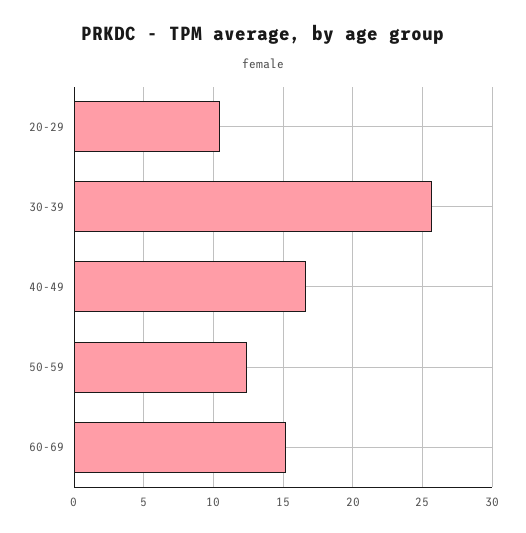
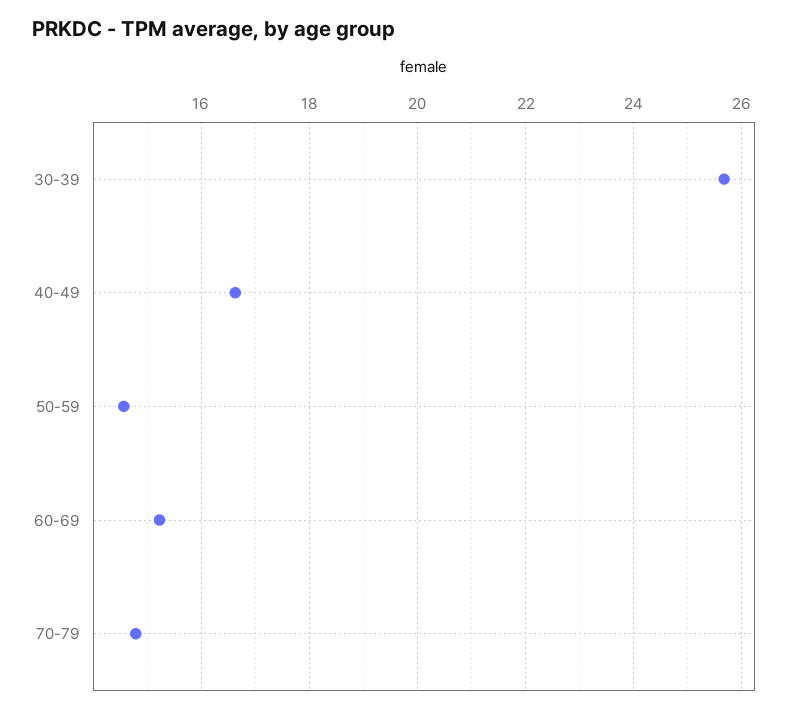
20-29: 10.5 -> none
50-59: 12.5 -> 14.6
70-79: none -> 14.8

